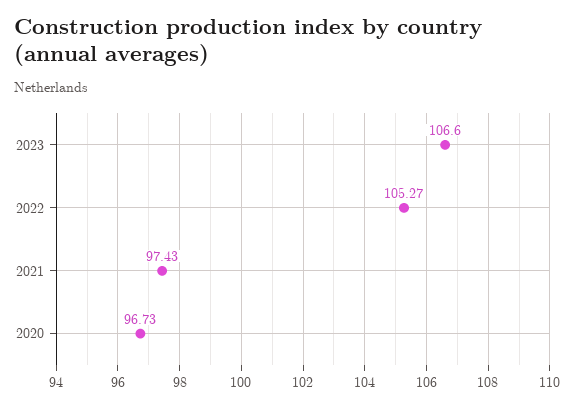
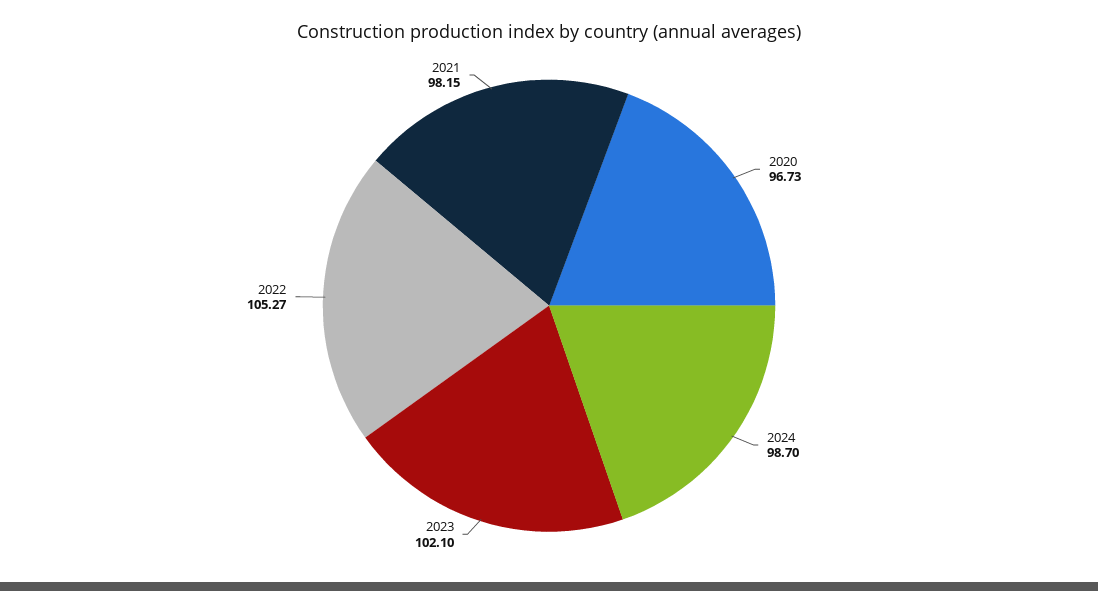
2023: 106.6 -> 102.1
2021: 97.43 -> 98.15
2024: none -> 98.7

